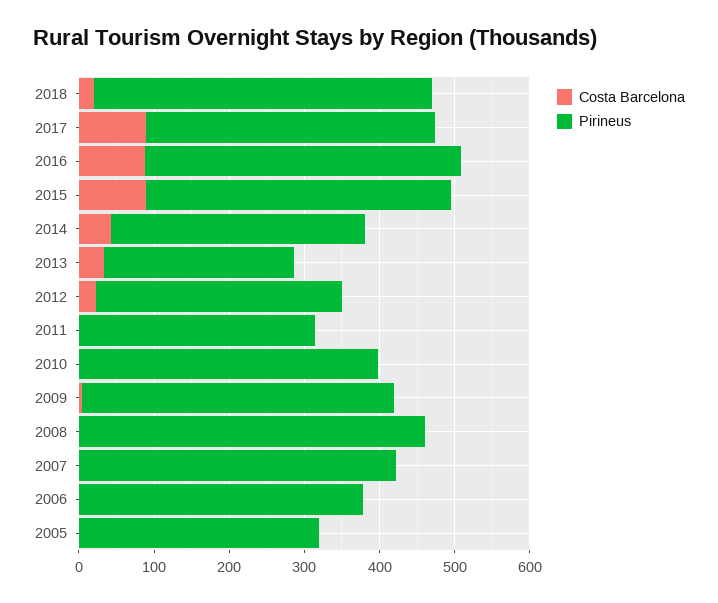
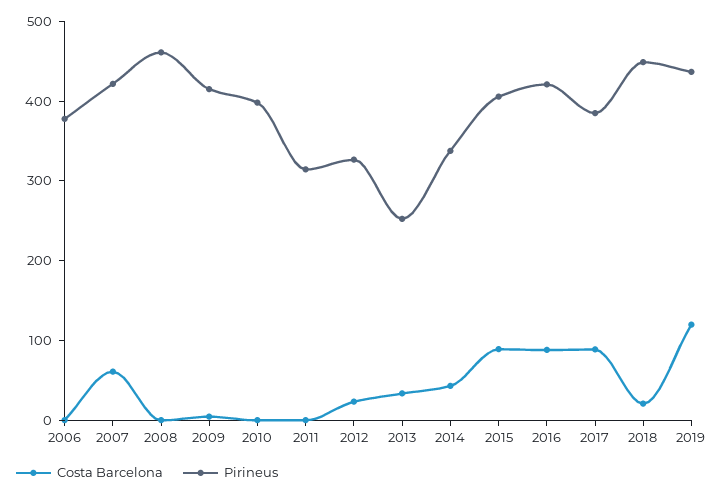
Costa Barcelona, 2007: 0 -> 60
Costa Barcelona, 2005: 0 -> none
Pirineus, 2005: 320 -> none
Costa Barcelona, 2019: none -> 120
Pirineus, 2019: none -> 440

